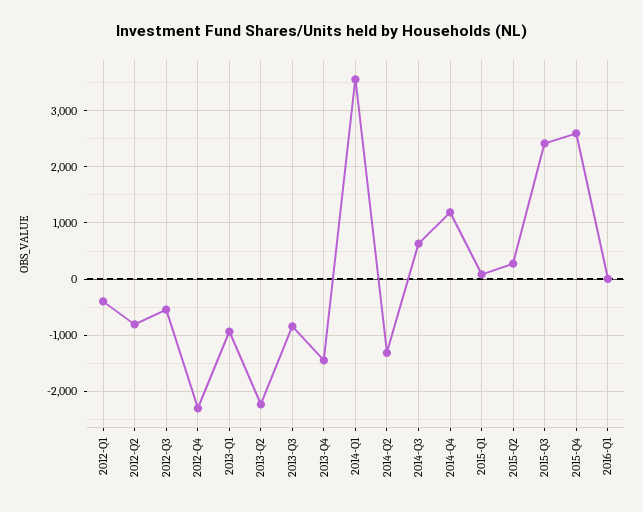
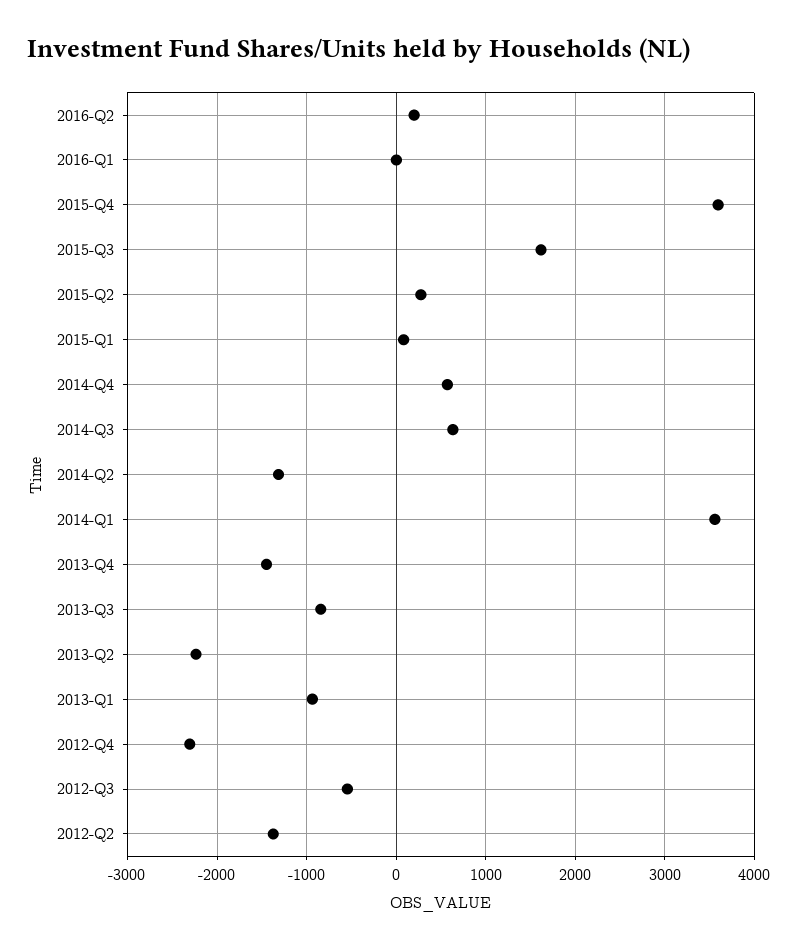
2012-Q1: -400 -> none
2012-Q2: -800 -> -1400
2014-Q4: 1200 -> 600
2015-Q3: 2400 -> 1600
2015-Q4: 2600 -> 3600
2016-Q2: none -> 200

